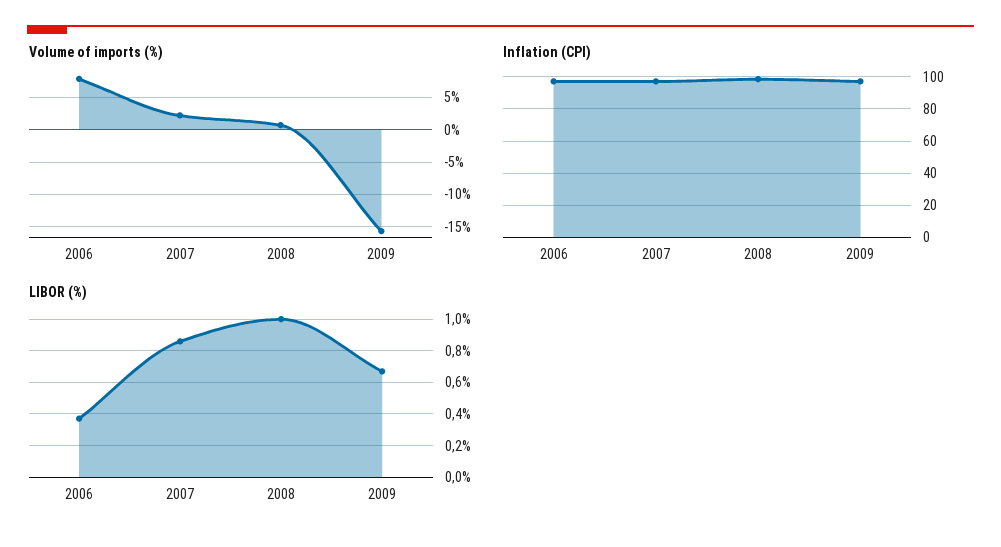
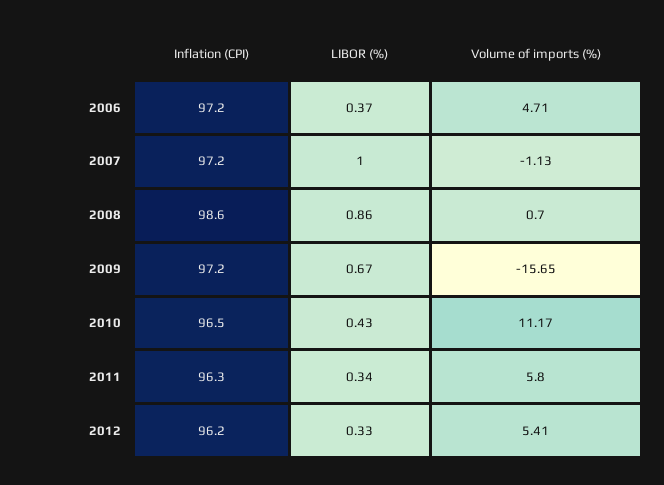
Volume of imports (%), 2006: 8 -> 4.71
Volume of imports (%), 2007: 2 -> -1.13
LIBOR (%), 2007: 0.85 -> 1
LIBOR (%), 2008: 1 -> 0.86
Inflation (CPI), 2010: none -> 96.5
LIBOR (%), 2010: none -> 0.43
Volume of imports (%), 2010: none -> 11.17
Inflation (CPI), 2011: none -> 96.3
LIBOR (%), 2011: none -> 0.34
Volume of imports (%), 2011: none -> 5.8
Inflation (CPI), 2012: none -> 96.2
LIBOR (%), 2012: none -> 0.33
Volume of imports (%), 2012: none -> 5.41

